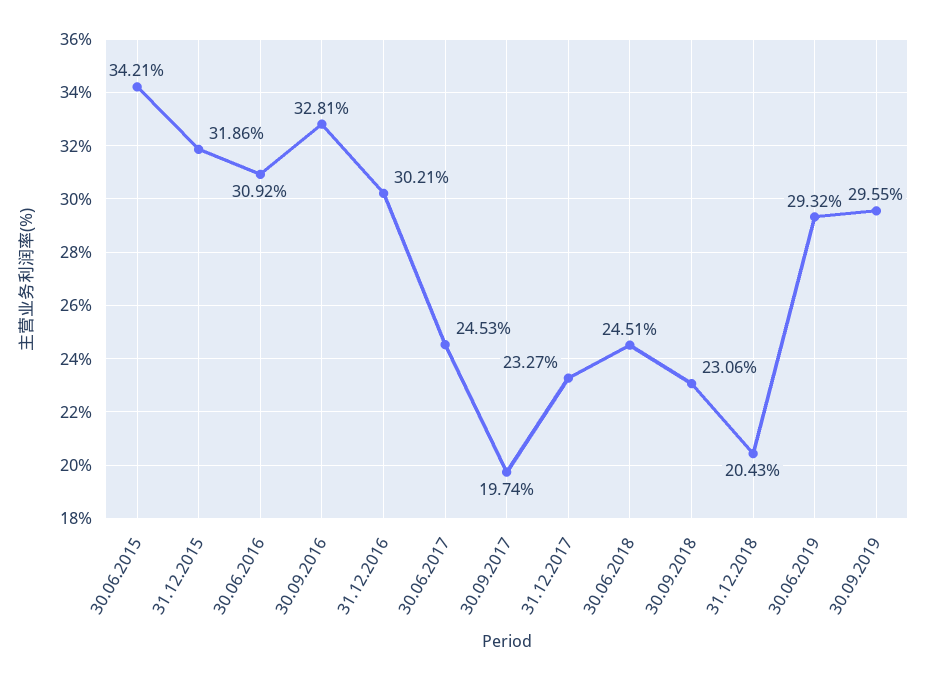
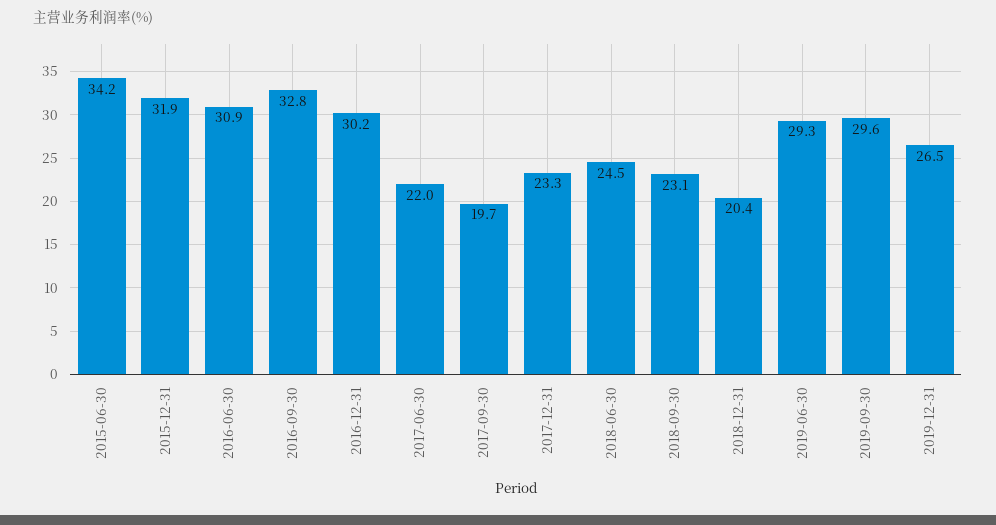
30.06.2017: 24.53 -> 22
2019-12-31: none -> 26.5

